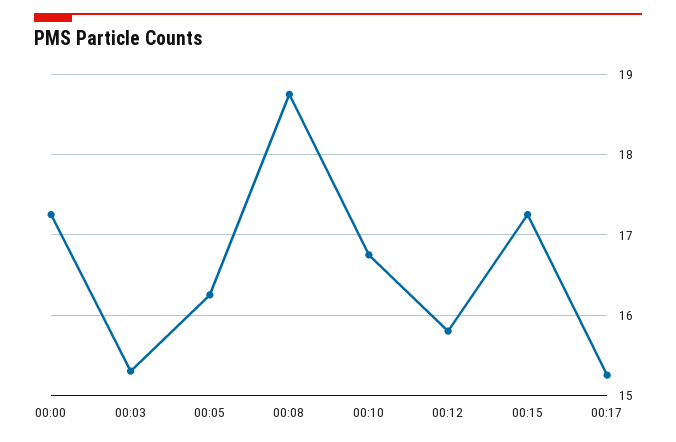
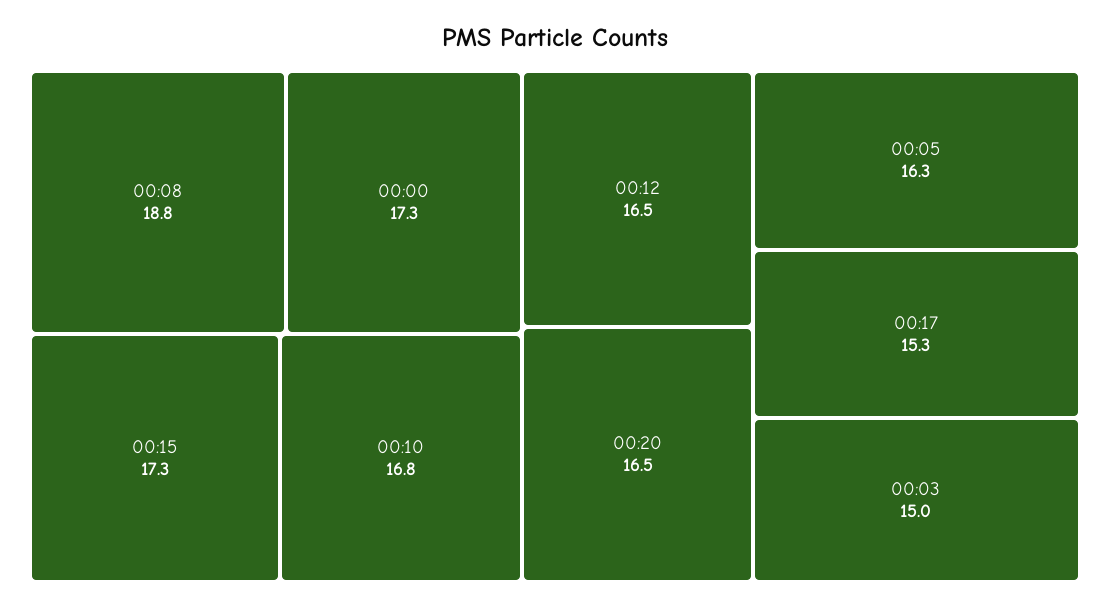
00:03: 15.3 -> 15
00:12: 15.8 -> 16.5
00:20: none -> 16.5

